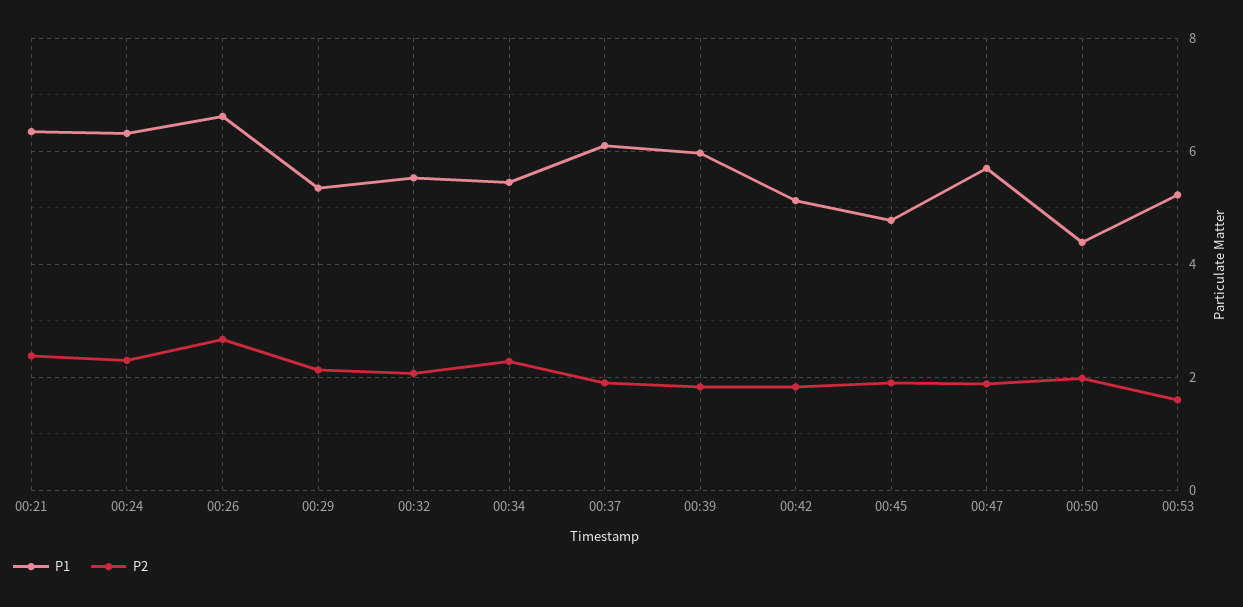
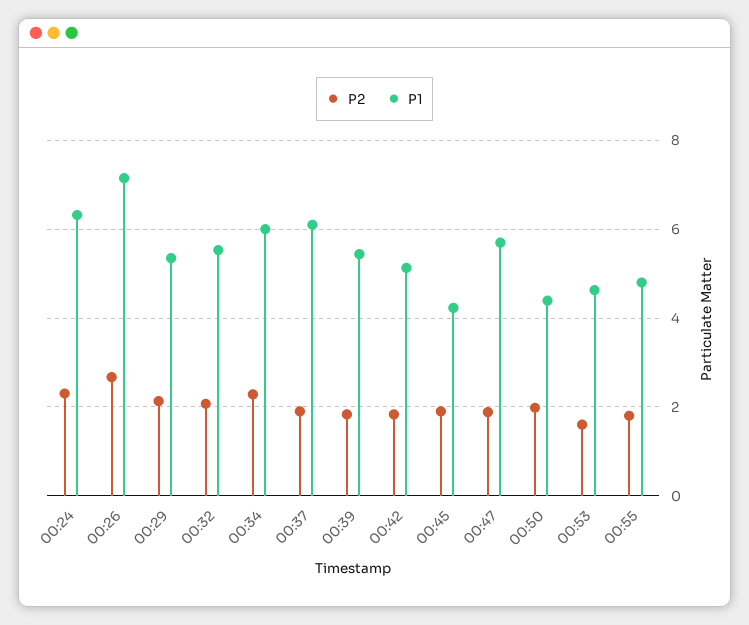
P1, 00:21: 6.4 -> none
P2, 00:21: 2.4 -> none
P1, 00:26: 6.6 -> 7.2
P1, 00:34: 5.4 -> 6
P1, 00:39: 6 -> 5.4
P1, 00:45: 4.8 -> 4.2
P1, 00:53: 5.2 -> 4.6
P2, 00:55: none -> 1.8
P1, 00:55: none -> 4.8

